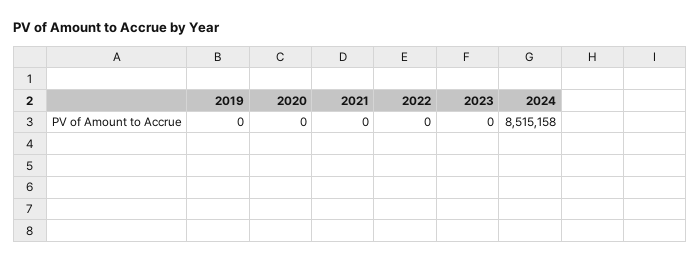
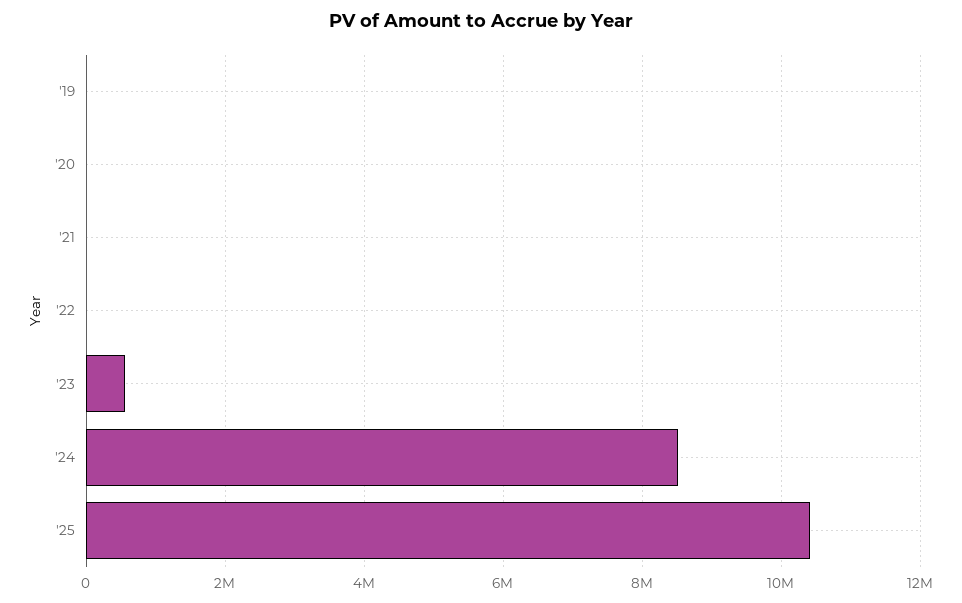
2023: 0 -> 600000
'25: none -> 10400000

